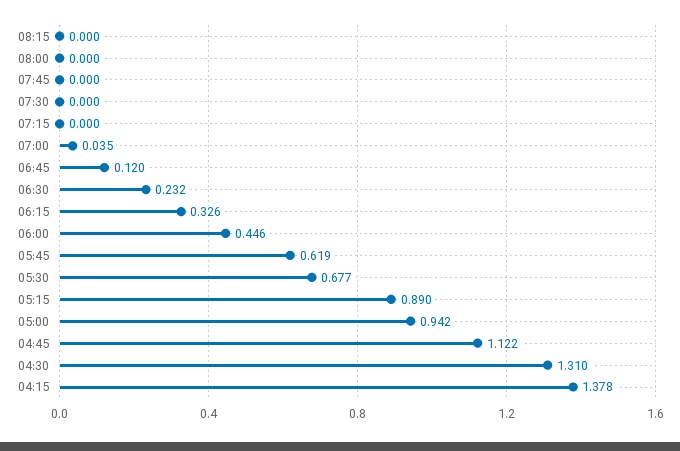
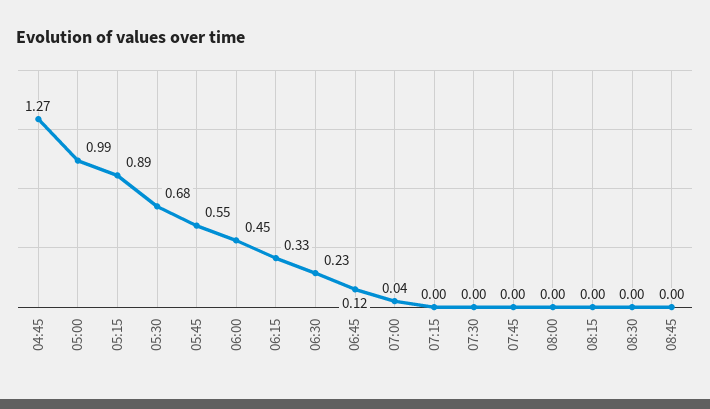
05:45: 0.619 -> 0.55
05:00: 0.942 -> 0.99
04:45: 1.122 -> 1.27
04:30: 1.31 -> none
04:15: 1.378 -> none
08:30: none -> 0
08:45: none -> 0

